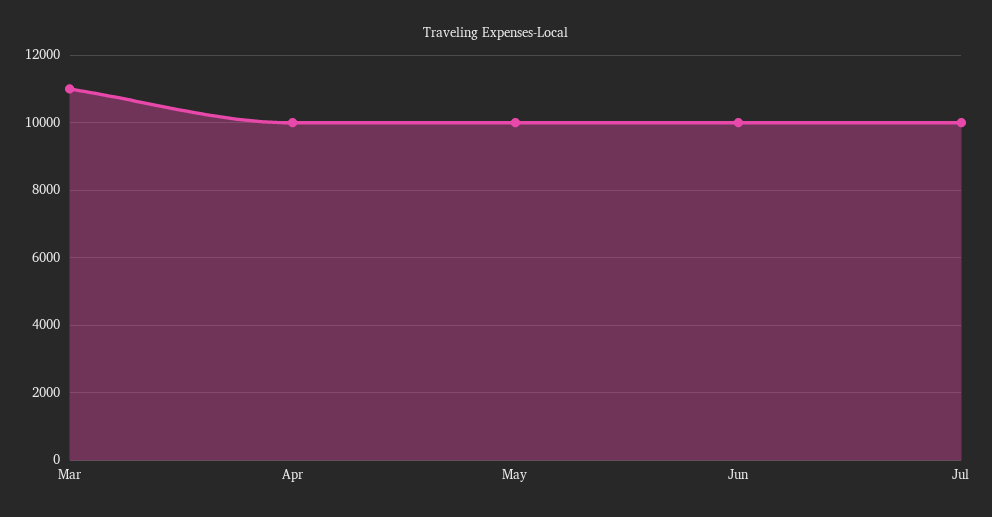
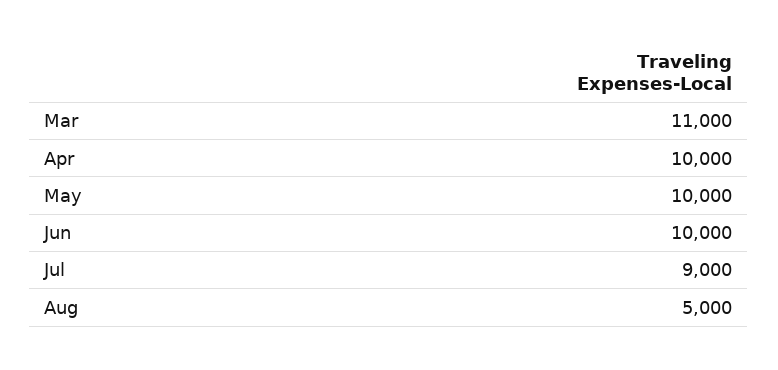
Jul: 10000 -> 9000
Aug: none -> 5000

